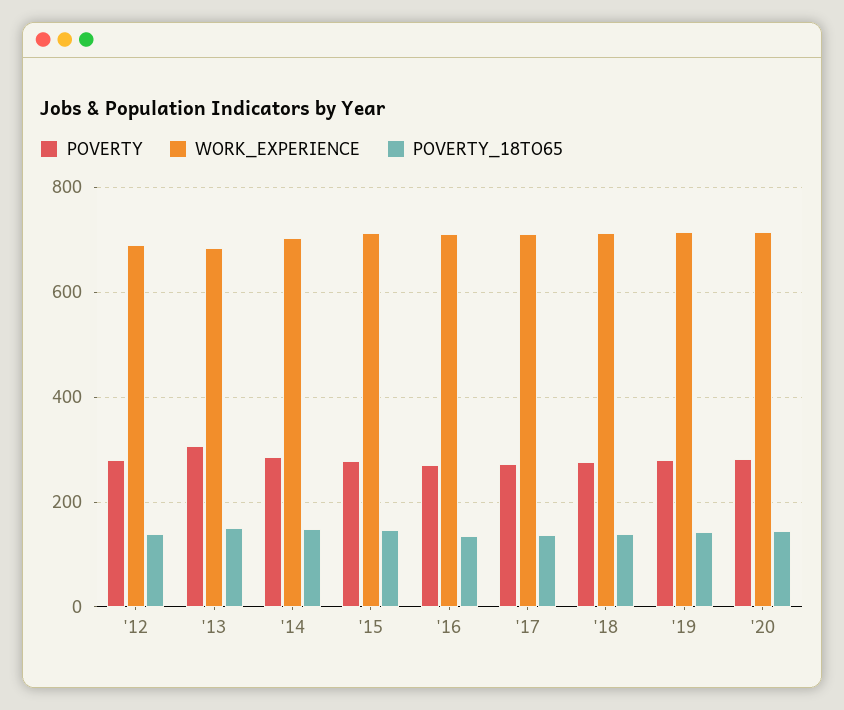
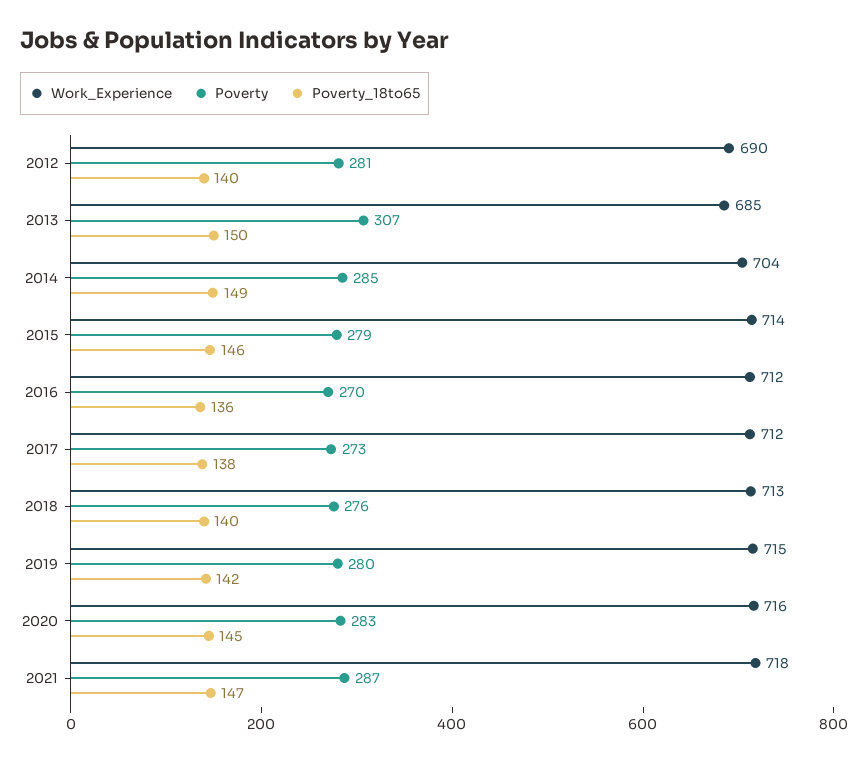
WORK_EXPERIENCE, 2021: none -> 718
POVERTY, 2021: none -> 287
POVERTY_18TO65, 2021: none -> 147

